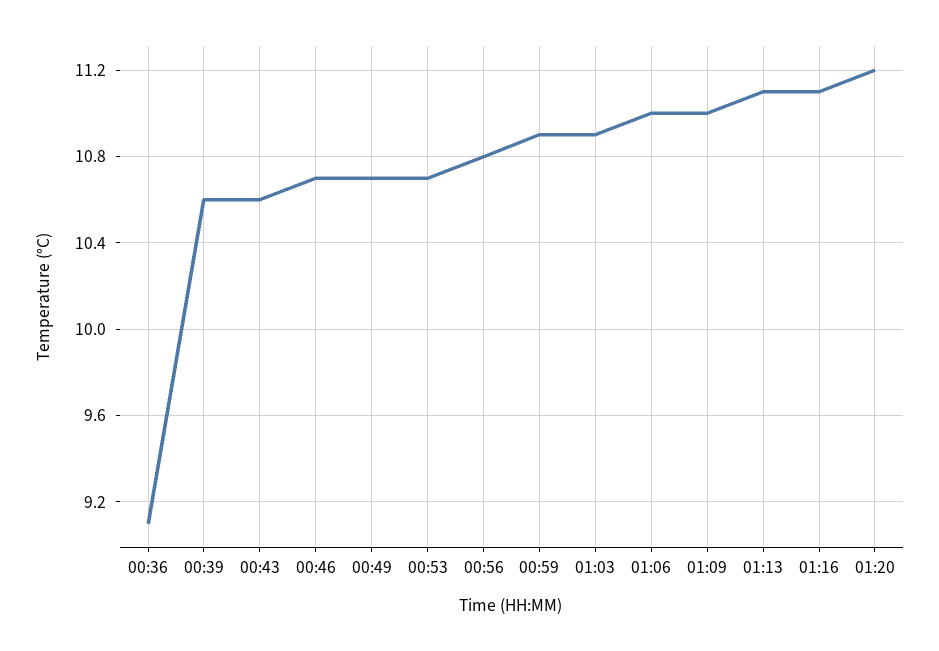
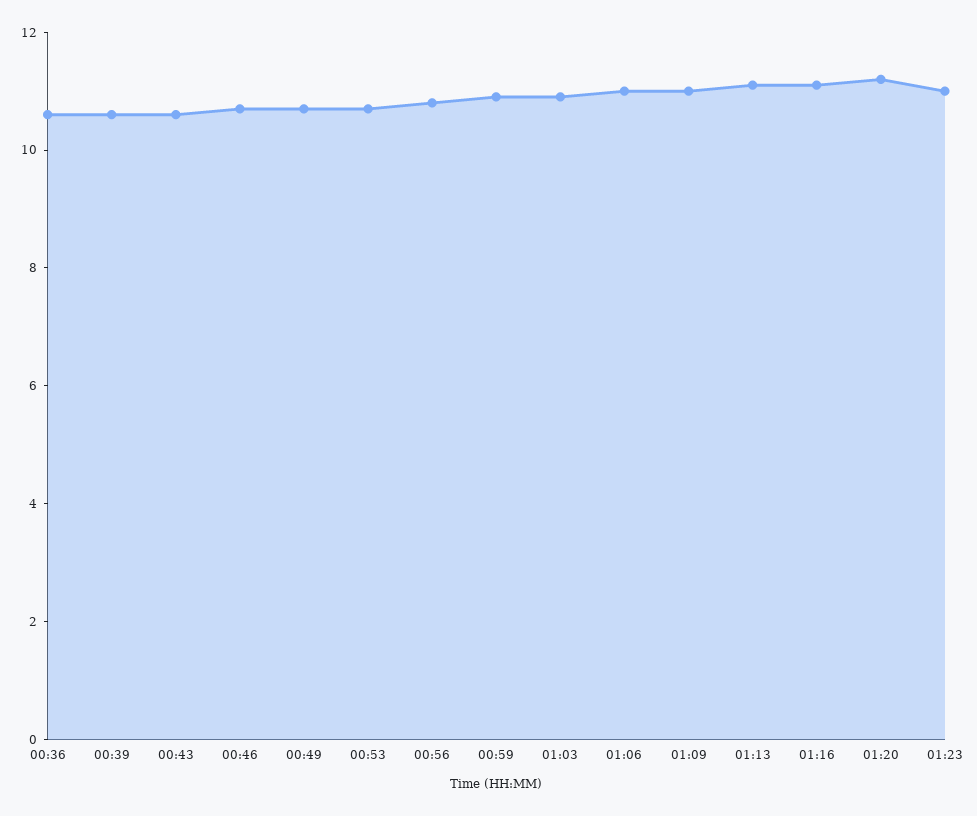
00:36: 9.1 -> 10.5
01:23: none -> 11

